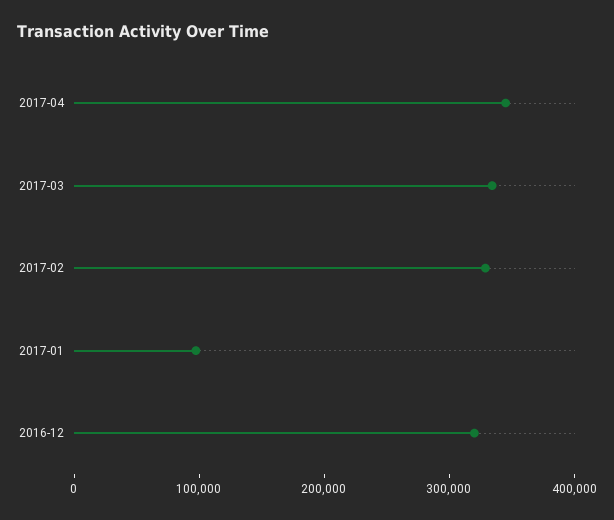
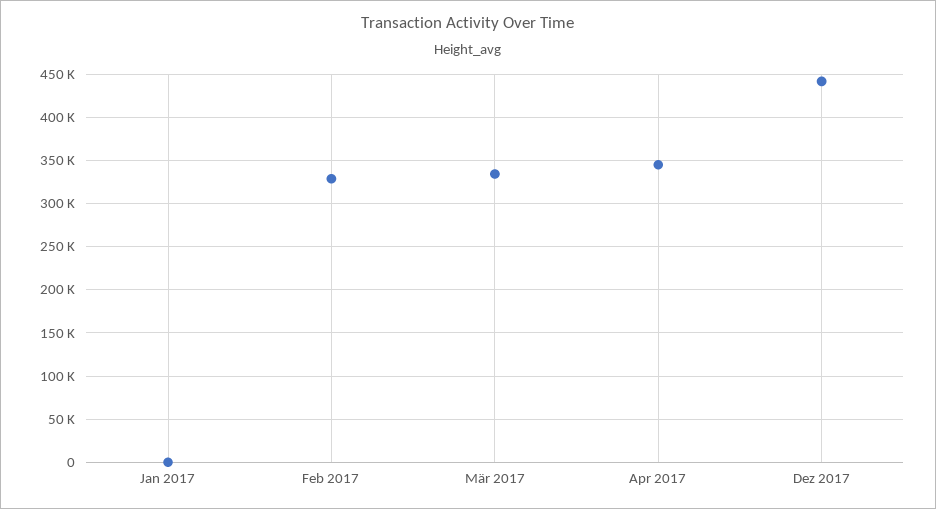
2017-01: 100000 -> 0
2016-12: 320000 -> none
Dez 2017: none -> 440000

